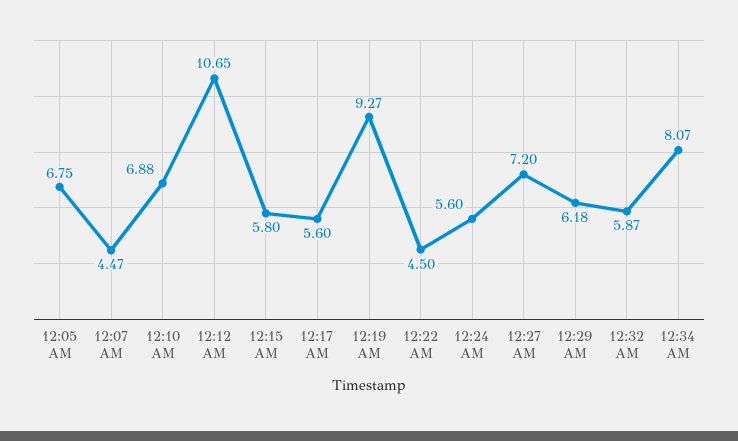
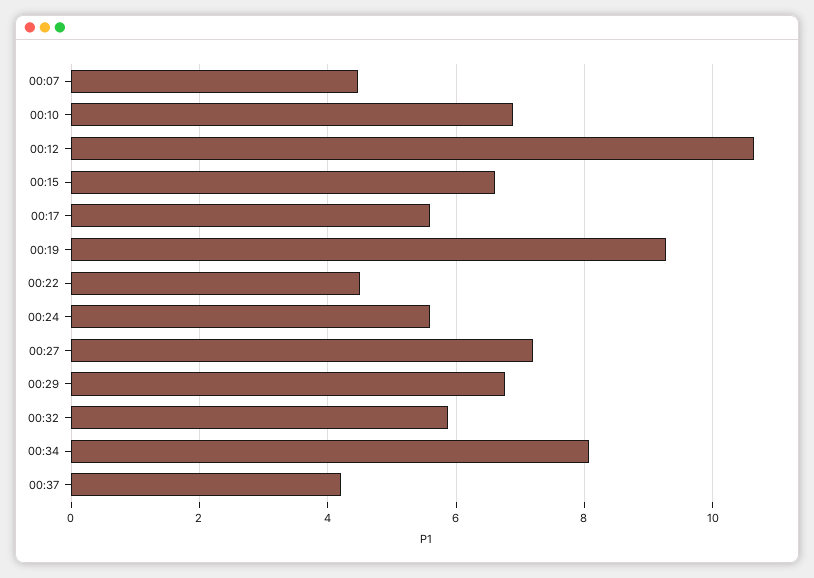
12:05 AM: 6.75 -> none
12:15 AM: 5.8 -> 6.6
12:29 AM: 6.18 -> 6.8
00:37: none -> 4.2

